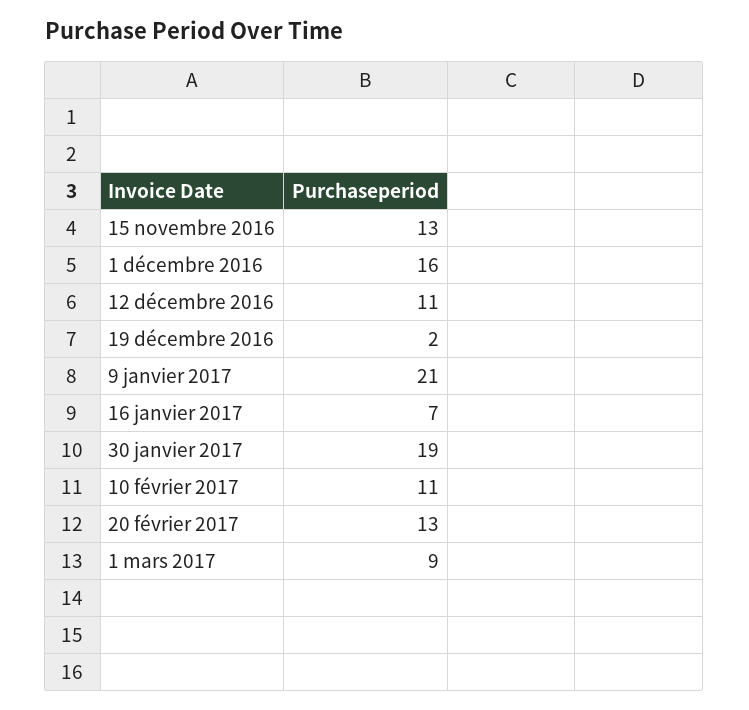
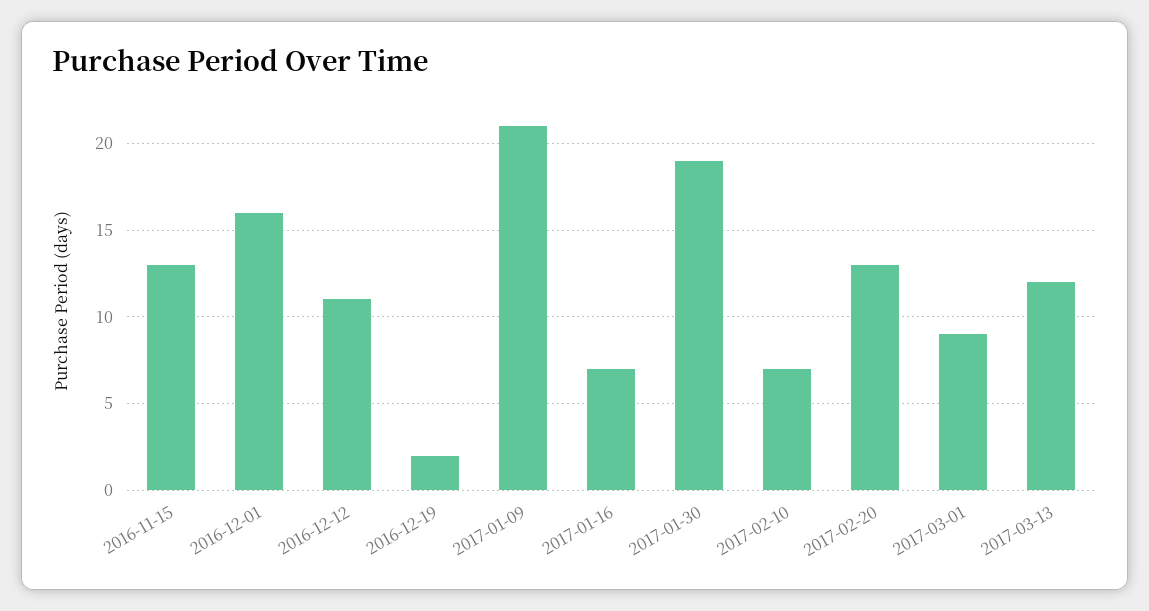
10 février 2017: 11 -> 7
2017-03-13: none -> 12

